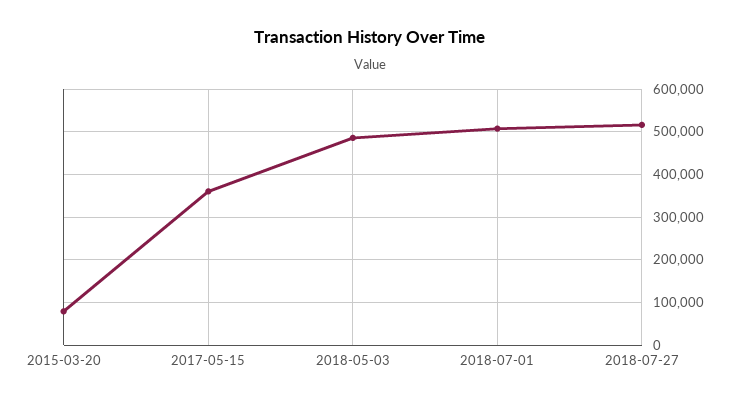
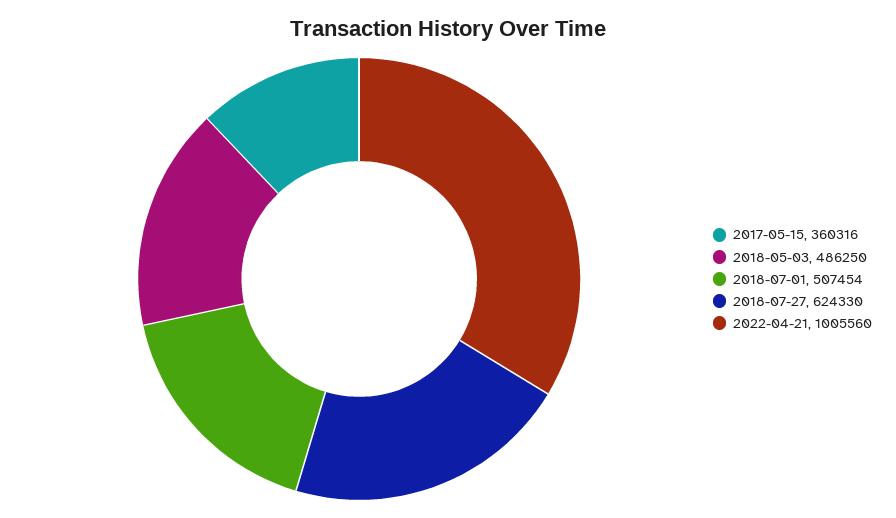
2015-03-20: 80000 -> none
2018-07-27: 520000 -> 624330
2022-04-21: none -> 1005560

